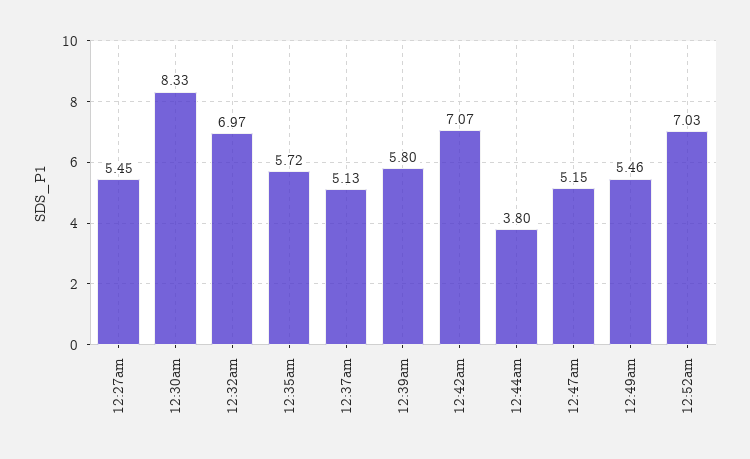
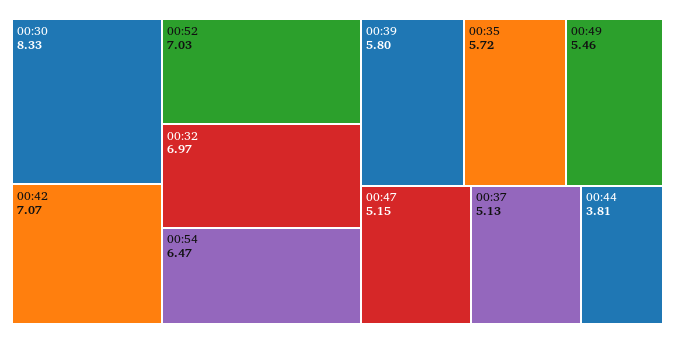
12:27am: 5.45 -> none
12:44am: 3.8 -> 3.81
00:54: none -> 6.47

